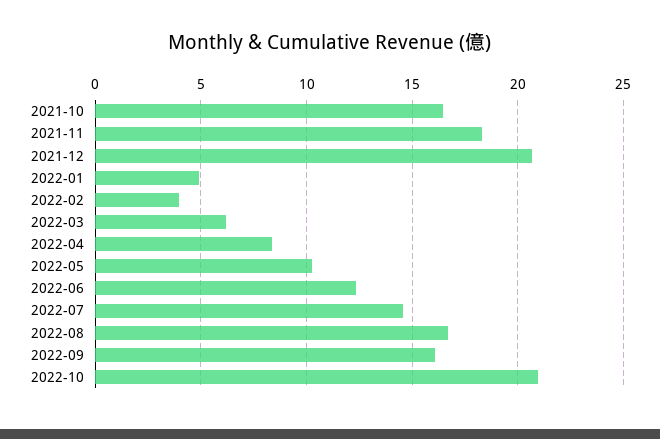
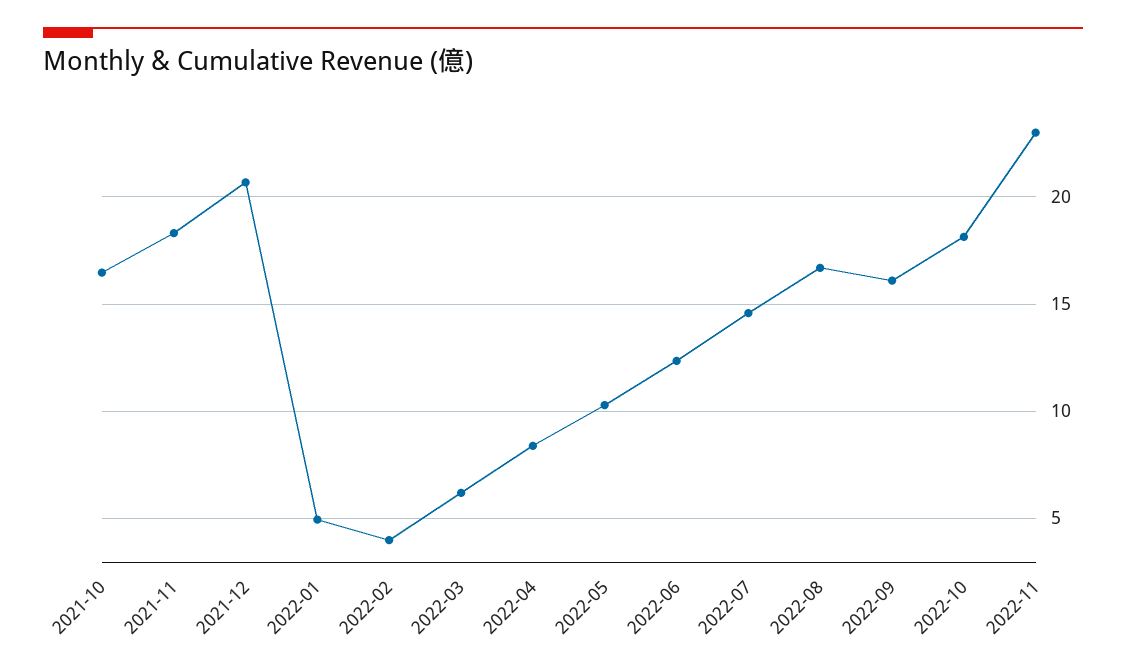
2022-10: 21 -> 18
2022-11: none -> 23

